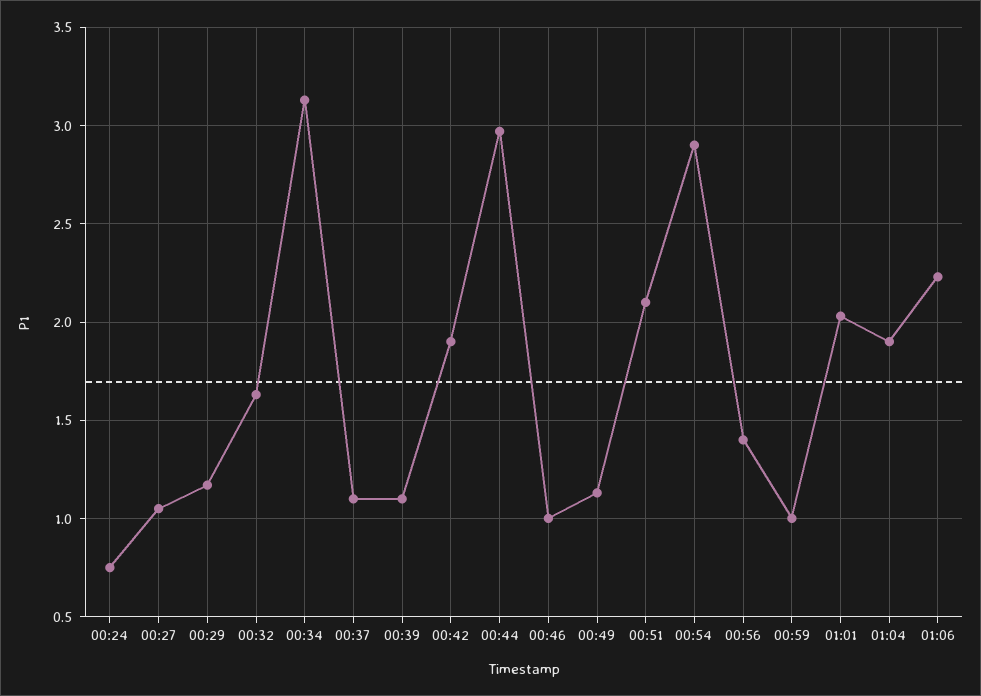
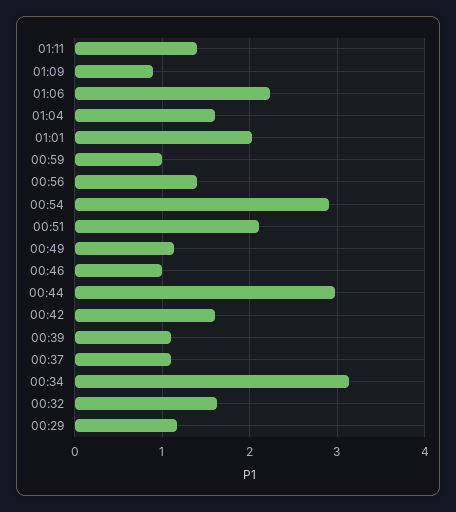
00:24: 0.75 -> none
00:27: 1.05 -> none
00:42: 1.9 -> 1.6
01:04: 1.9 -> 1.6
01:11: none -> 1.4
01:09: none -> 0.9

